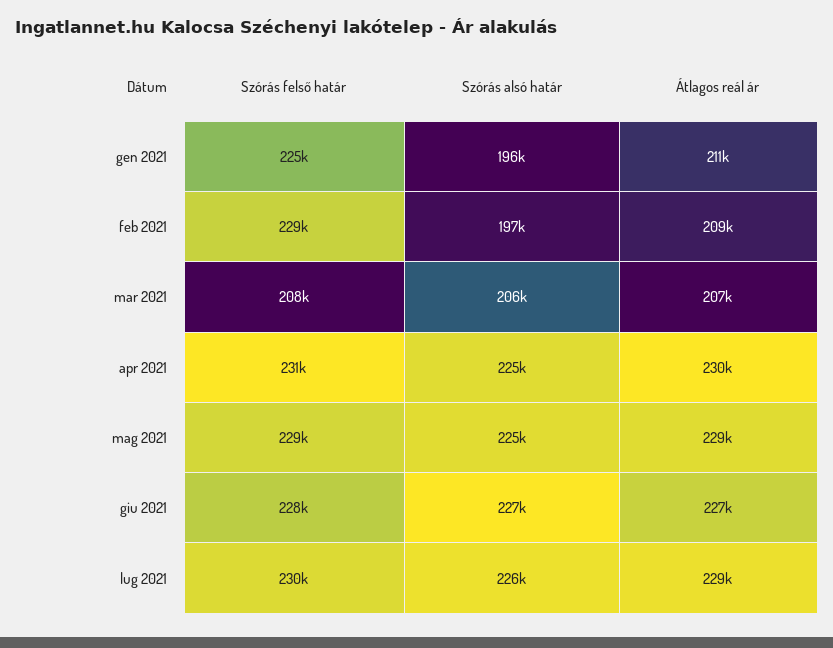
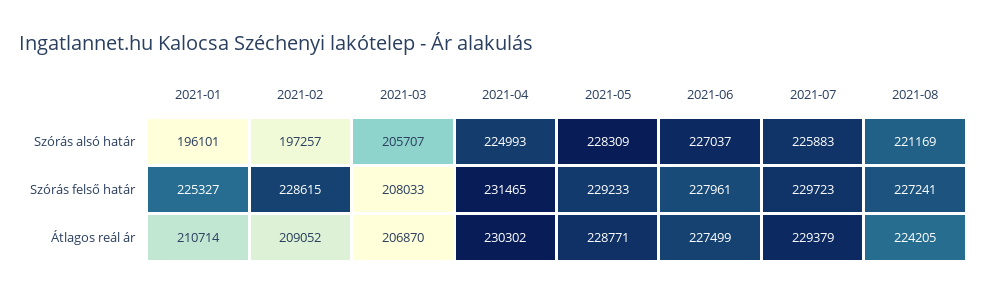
Szórás alsó határ, mag 2021: 225000 -> 228309
Szórás alsó határ, 2021-08: none -> 221169
Szórás felső határ, 2021-08: none -> 227241
Átlagos reál ár, 2021-08: none -> 224205

